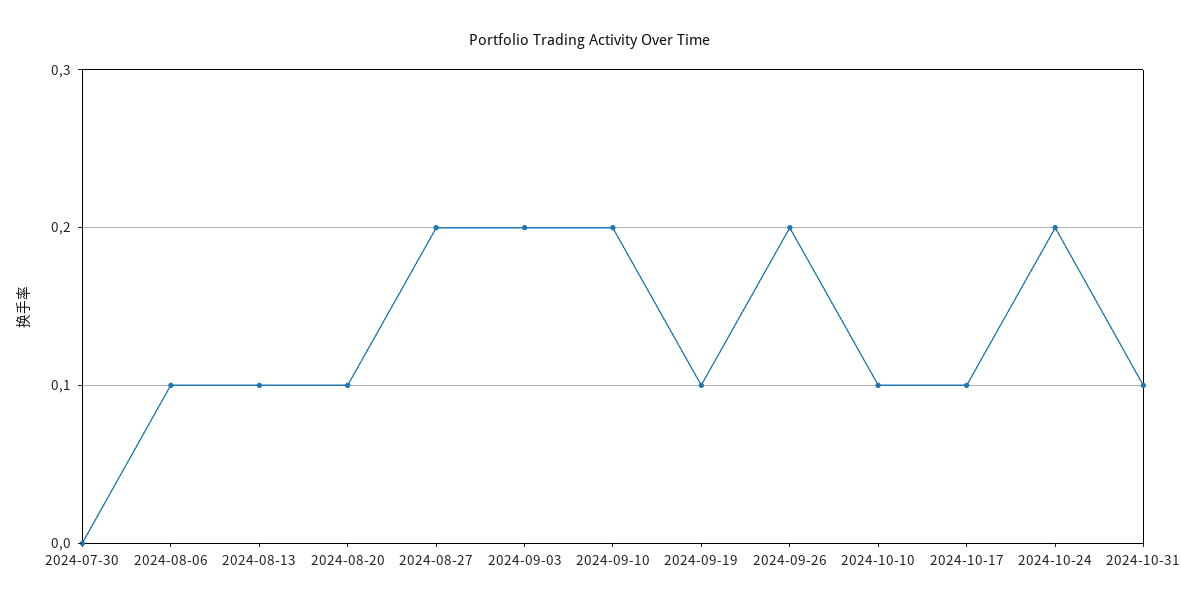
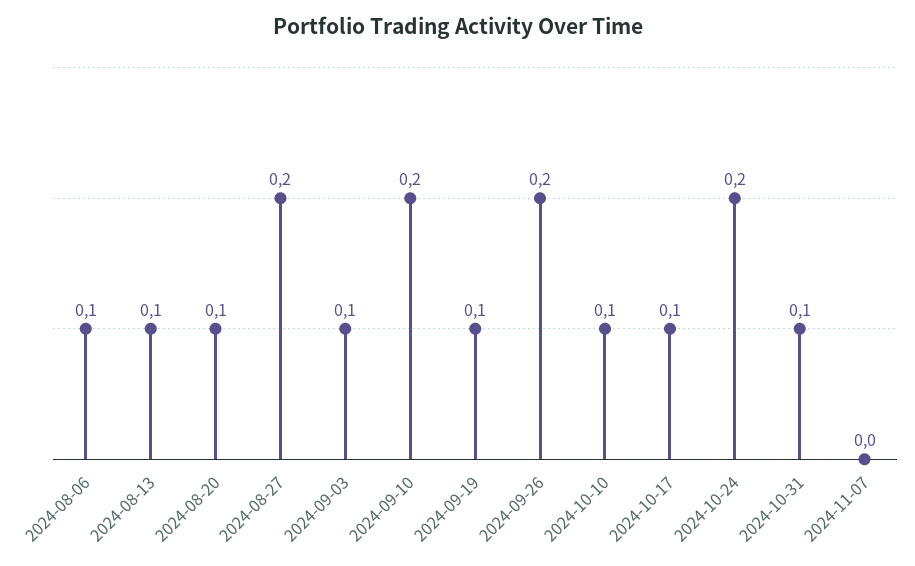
2024-07-30: 0 -> none
2024-09-03: 0.2 -> 0.1
2024-11-07: none -> 0

